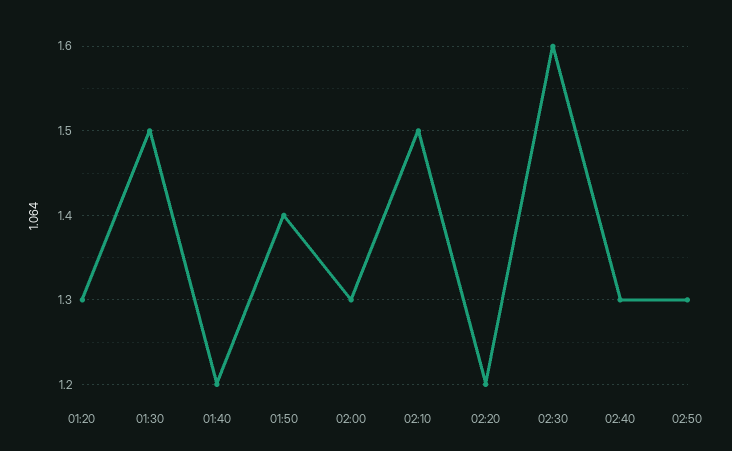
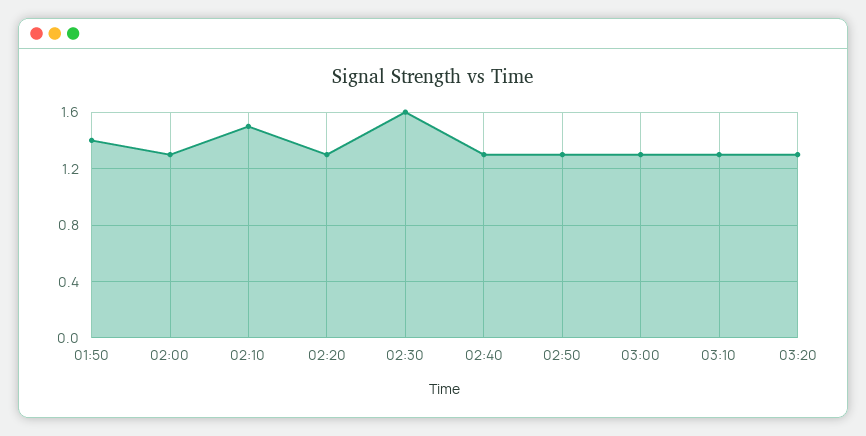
01:20: 1.3 -> none
01:30: 1.5 -> none
01:40: 1.2 -> none
02:20: 1.2 -> 1.3
03:00: none -> 1.3
03:10: none -> 1.3
03:20: none -> 1.3

